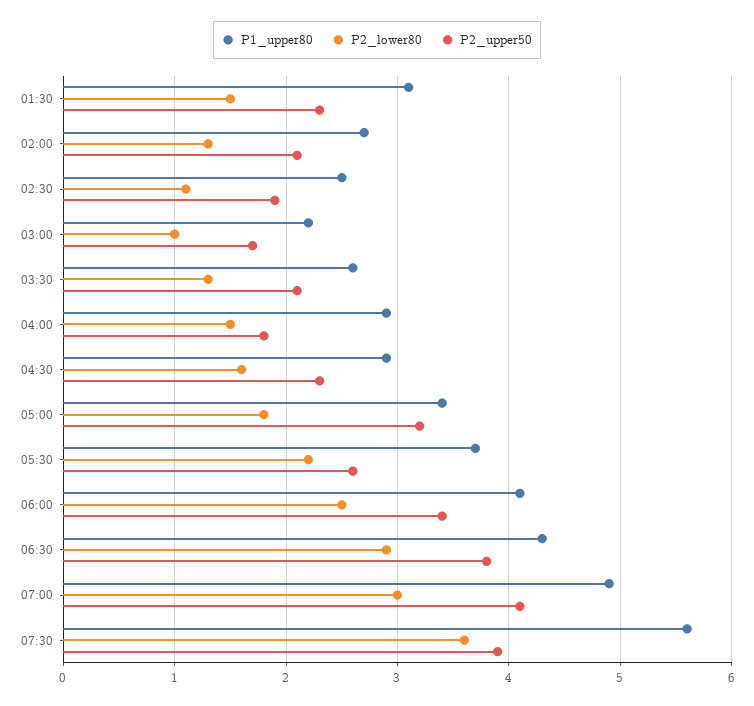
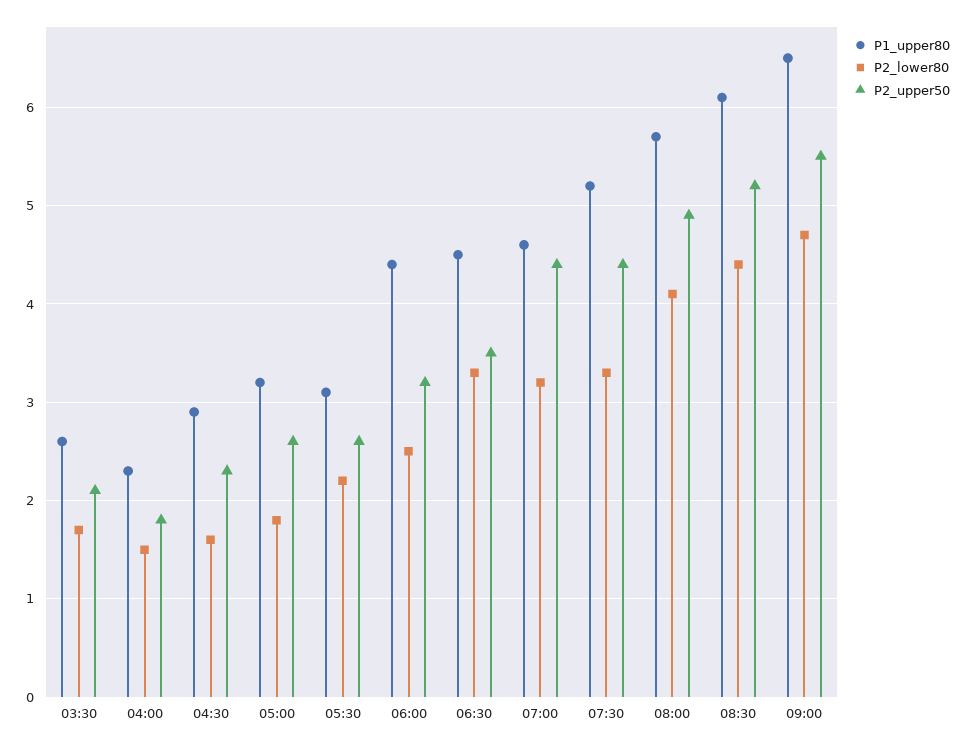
P1_upper80, 01:30: 3.1 -> none
P2_lower80, 01:30: 1.5 -> none
P2_upper50, 01:30: 2.3 -> none
P1_upper80, 02:00: 2.7 -> none
P2_lower80, 02:00: 1.3 -> none
P2_upper50, 02:00: 2.1 -> none
P1_upper80, 02:30: 2.5 -> none
P2_lower80, 02:30: 1.1 -> none
P2_upper50, 02:30: 1.9 -> none
P1_upper80, 03:00: 2.2 -> none
P2_lower80, 03:00: 1 -> none
P2_upper50, 03:00: 1.7 -> none
P2_lower80, 03:30: 1.3 -> 1.7
P1_upper80, 04:00: 2.9 -> 2.3
P1_upper80, 05:00: 3.4 -> 3.2
P2_upper50, 05:00: 3.2 -> 2.6
P1_upper80, 05:30: 3.7 -> 3.1
P1_upper80, 06:00: 4.1 -> 4.4
P2_upper50, 06:00: 3.4 -> 3.2
P1_upper80, 06:30: 4.3 -> 4.5
P2_lower80, 06:30: 2.9 -> 3.3
P2_upper50, 06:30: 3.8 -> 3.5
P1_upper80, 07:00: 4.9 -> 4.6
P2_lower80, 07:00: 3 -> 3.2
P2_upper50, 07:00: 4.1 -> 4.4
P1_upper80, 07:30: 5.6 -> 5.2
P2_lower80, 07:30: 3.6 -> 3.3
P2_upper50, 07:30: 3.9 -> 4.4
P1_upper80, 08:00: none -> 5.7
P2_lower80, 08:00: none -> 4.1
P2_upper50, 08:00: none -> 4.9
P1_upper80, 08:30: none -> 6.1
P2_lower80, 08:30: none -> 4.4
P2_upper50, 08:30: none -> 5.2
P1_upper80, 09:00: none -> 6.5
P2_lower80, 09:00: none -> 4.7
P2_upper50, 09:00: none -> 5.5

